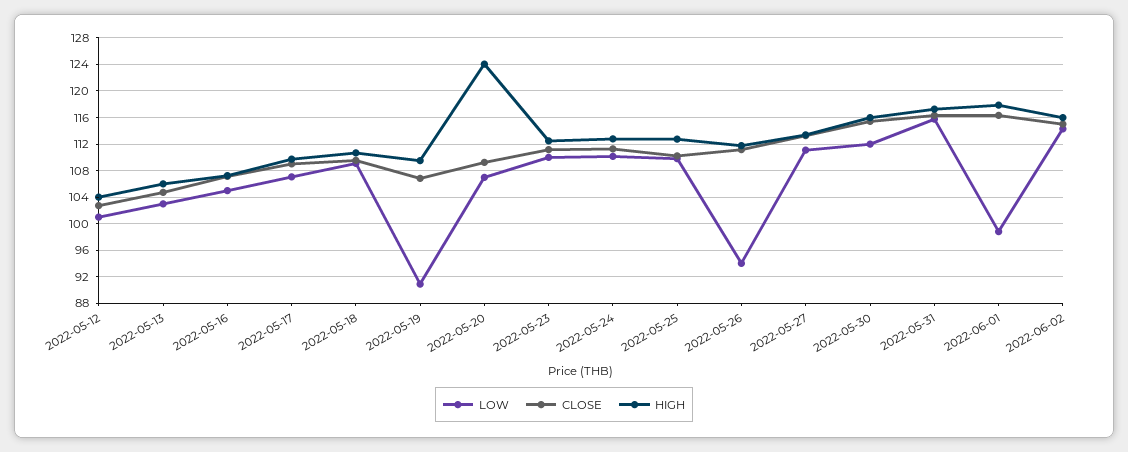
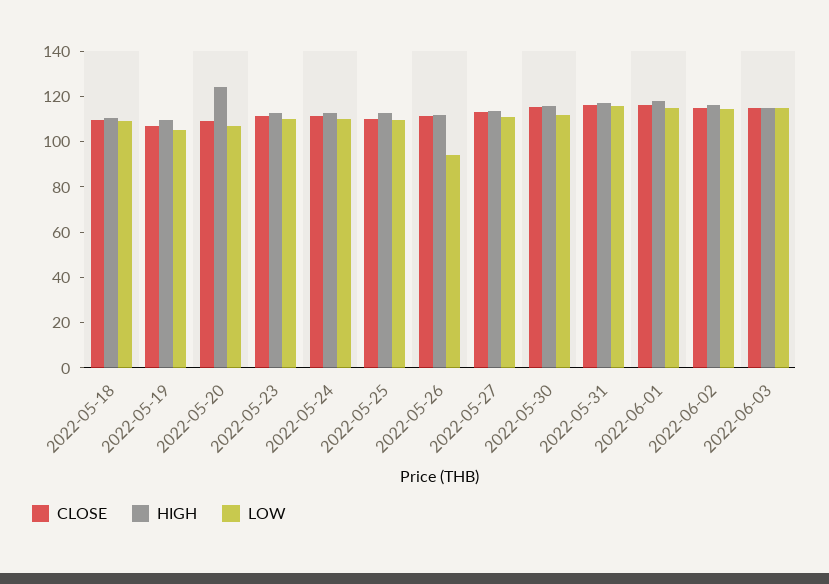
LOW, 2022-05-12: 101 -> none
CLOSE, 2022-05-12: 103 -> none
HIGH, 2022-05-12: 104 -> none
LOW, 2022-05-13: 103 -> none
CLOSE, 2022-05-13: 105 -> none
HIGH, 2022-05-13: 106 -> none
LOW, 2022-05-16: 105 -> none
CLOSE, 2022-05-16: 107 -> none
HIGH, 2022-05-16: 107 -> none
LOW, 2022-05-17: 107 -> none
CLOSE, 2022-05-17: 109 -> none
HIGH, 2022-05-17: 110 -> none
LOW, 2022-05-19: 91 -> 105
LOW, 2022-06-01: 99 -> 115
CLOSE, 2022-06-03: none -> 115
HIGH, 2022-06-03: none -> 115
LOW, 2022-06-03: none -> 115

